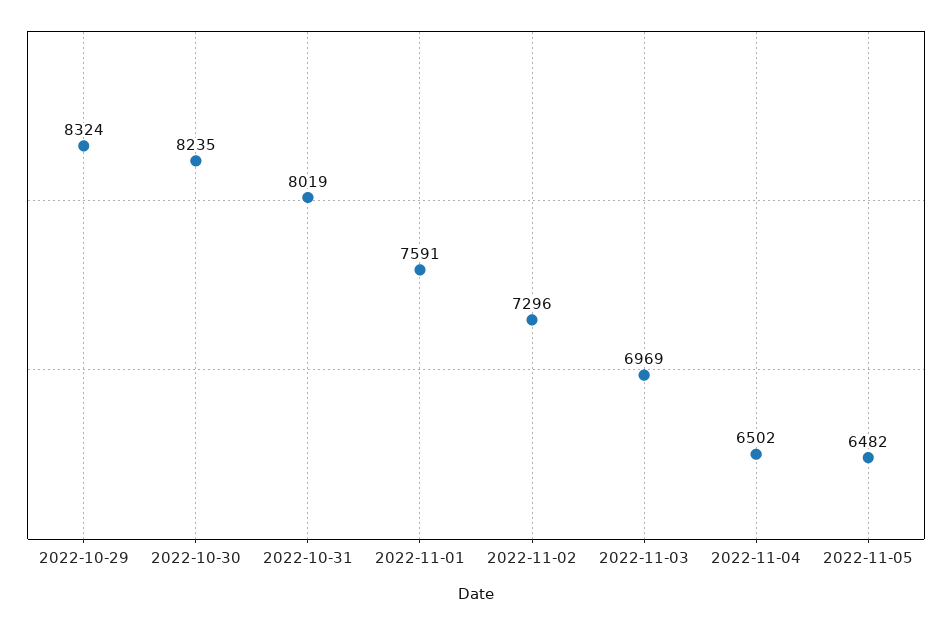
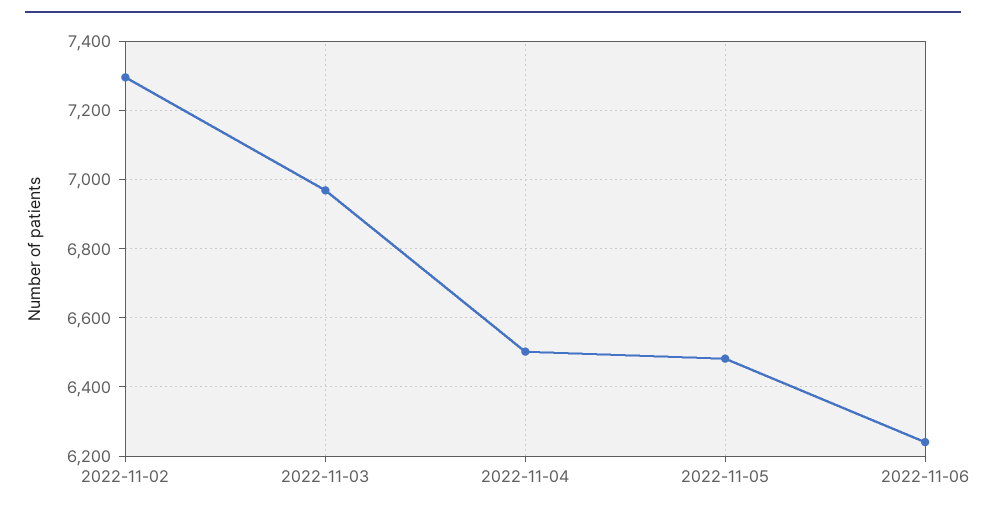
2022-10-29: 8324 -> none
2022-10-30: 8235 -> none
2022-10-31: 8019 -> none
2022-11-01: 7591 -> none
2022-11-06: none -> 6240

